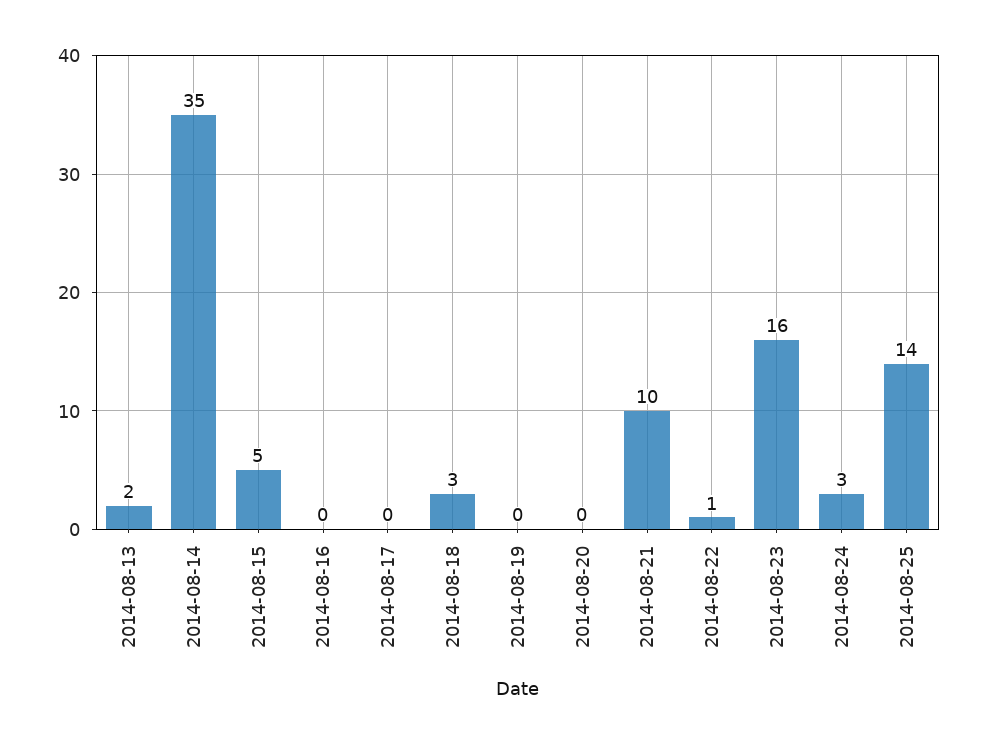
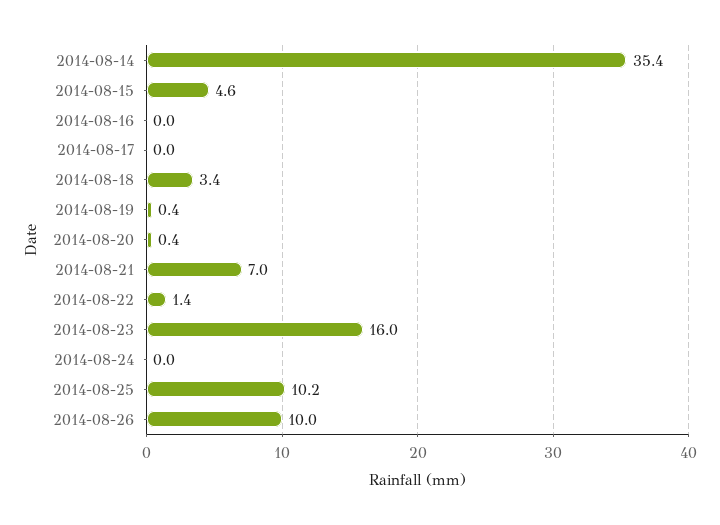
2014-08-13: 2 -> none
2014-08-21: 10 -> 7
2014-08-24: 3 -> 0
2014-08-25: 14 -> 10.2
2014-08-26: none -> 10

